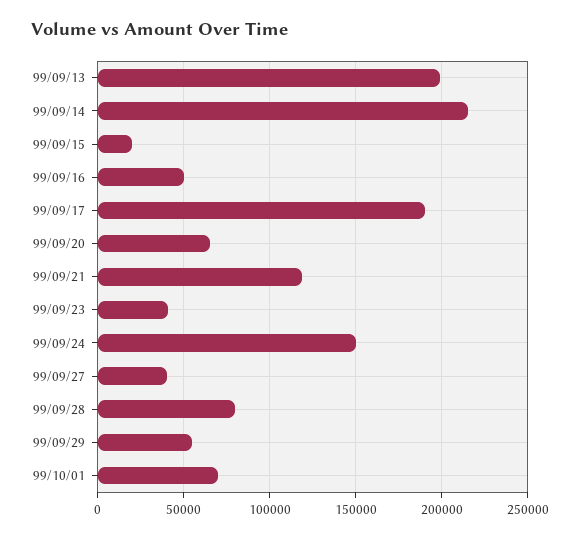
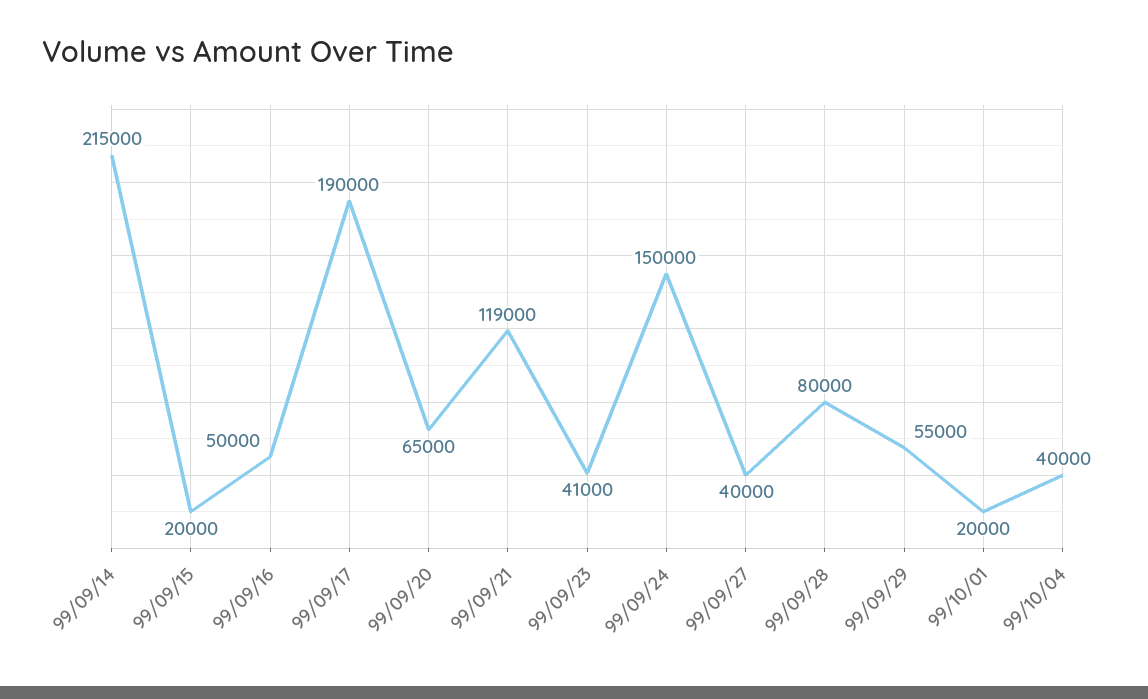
99/09/13: 200000 -> none
99/10/01: 70000 -> 20000
99/10/04: none -> 40000

